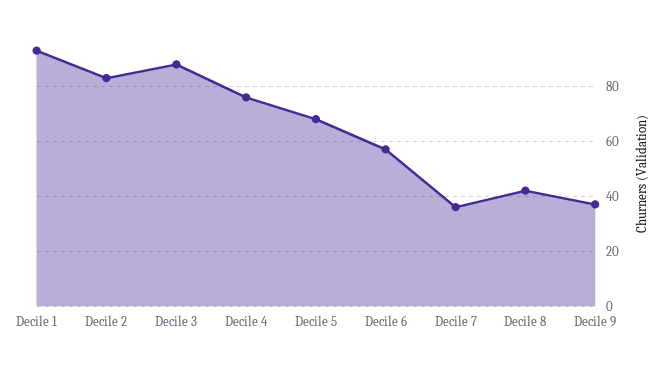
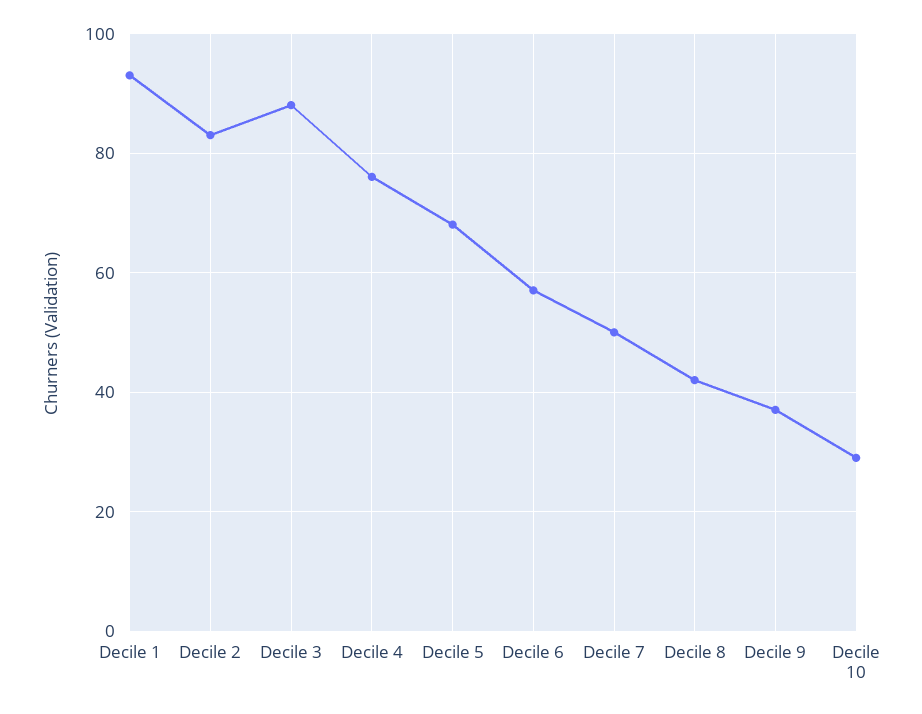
Decile 7: 35 -> 50
Decile 10: none -> 30

